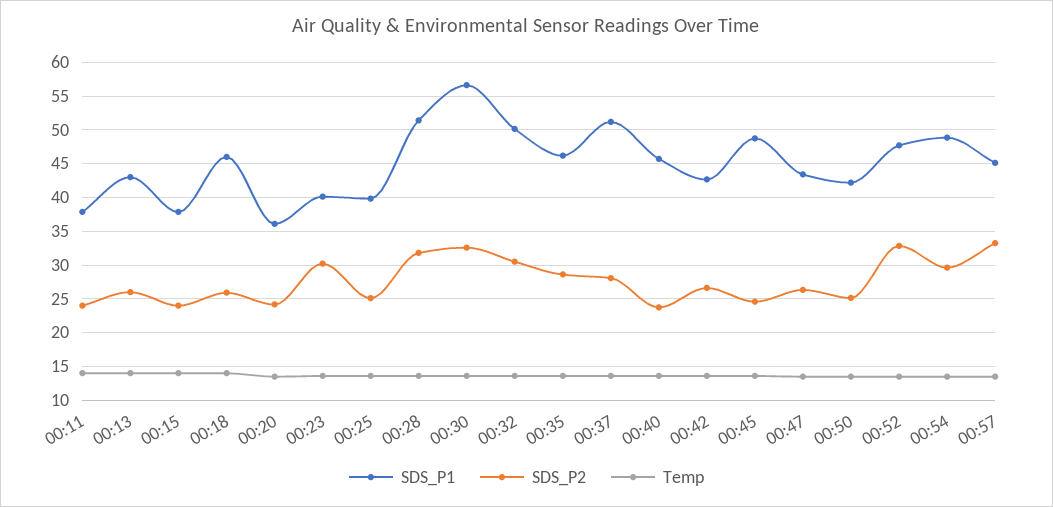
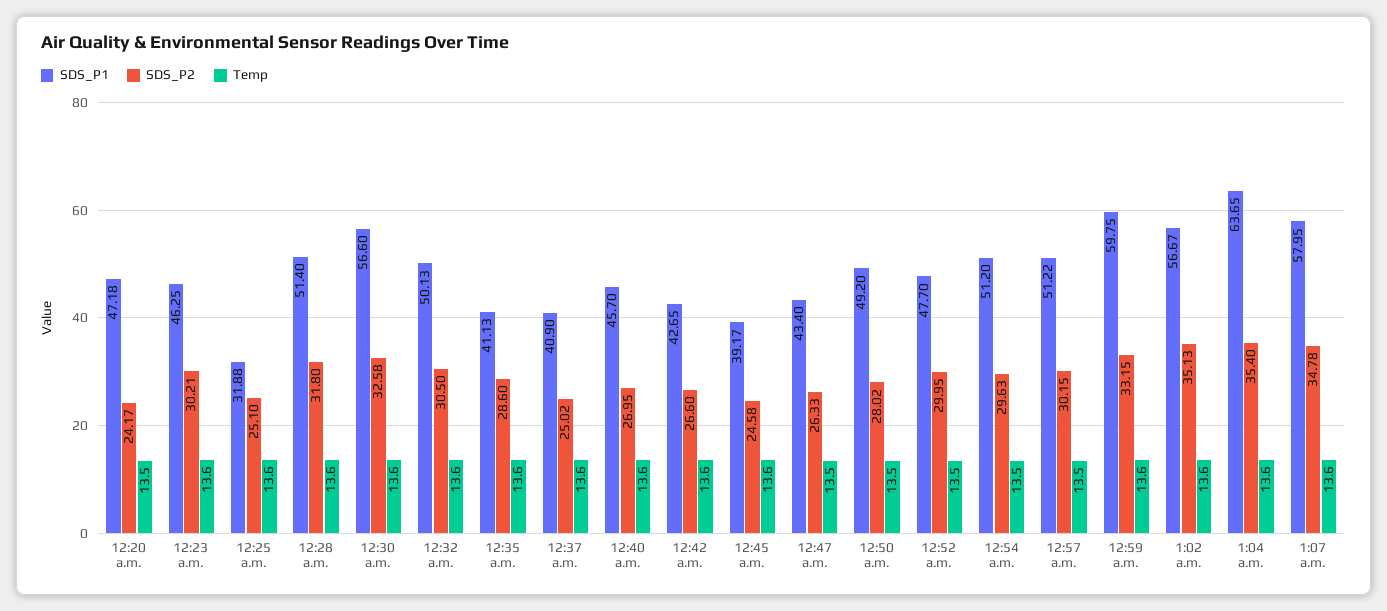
SDS_P1, 00:11: 38 -> none
SDS_P2, 00:11: 24 -> none
Temp, 00:11: 14 -> none
SDS_P1, 00:13: 43 -> none
SDS_P2, 00:13: 26 -> none
Temp, 00:13: 14 -> none
SDS_P1, 00:15: 38 -> none
SDS_P2, 00:15: 24 -> none
Temp, 00:15: 14 -> none
SDS_P1, 00:18: 46 -> none
SDS_P2, 00:18: 26 -> none
Temp, 00:18: 14 -> none
SDS_P1, 00:20: 36 -> 47.18
SDS_P1, 00:23: 40 -> 46.25
SDS_P1, 00:25: 40 -> 31.88
SDS_P1, 00:35: 46 -> 41.13
SDS_P1, 00:37: 51 -> 40.9
SDS_P2, 00:37: 28 -> 25.02
SDS_P2, 00:40: 24 -> 26.95
SDS_P1, 00:45: 49 -> 39.17
SDS_P1, 00:50: 42 -> 49.2
SDS_P2, 00:50: 25 -> 28.02
SDS_P2, 00:52: 33 -> 29.95
SDS_P1, 00:54: 49 -> 51.2
SDS_P1, 00:57: 45 -> 51.22
SDS_P2, 00:57: 33 -> 30.15
SDS_P1, 12:59 a.m.: none -> 59.75
SDS_P2, 12:59 a.m.: none -> 33.15
Temp, 12:59 a.m.: none -> 13.6
SDS_P1, 1:02 a.m.: none -> 56.67
SDS_P2, 1:02 a.m.: none -> 35.13
Temp, 1:02 a.m.: none -> 13.6
SDS_P1, 1:04 a.m.: none -> 63.65
SDS_P2, 1:04 a.m.: none -> 35.4
Temp, 1:04 a.m.: none -> 13.6
SDS_P1, 1:07 a.m.: none -> 57.95
SDS_P2, 1:07 a.m.: none -> 34.78
Temp, 1:07 a.m.: none -> 13.6

